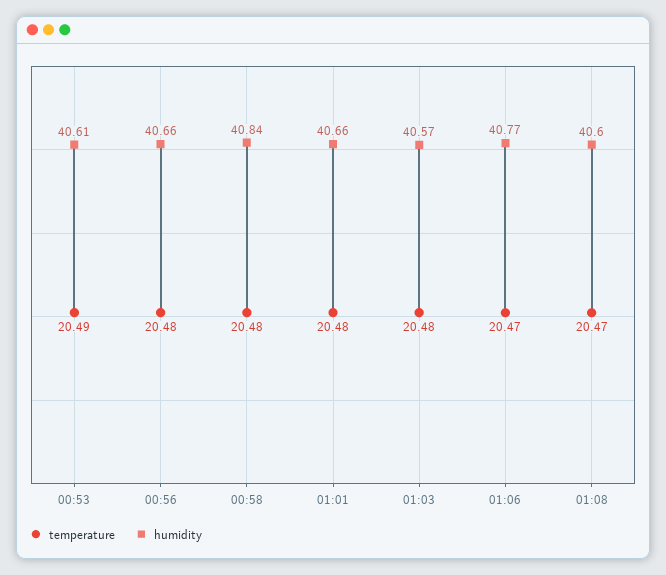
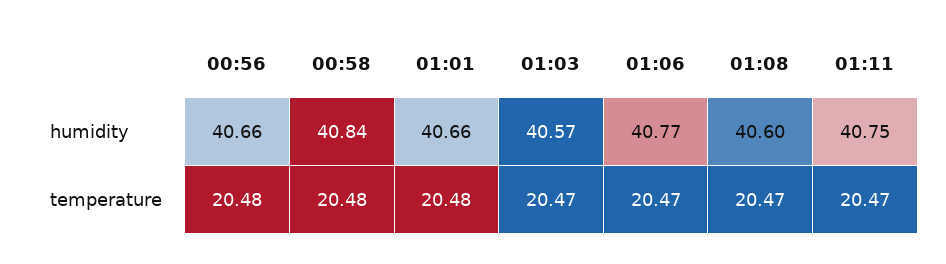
temperature, 00:53: 20.49 -> none
humidity, 00:53: 40.61 -> none
temperature, 01:03: 20.48 -> 20.47
humidity, 01:11: none -> 40.75
temperature, 01:11: none -> 20.47

